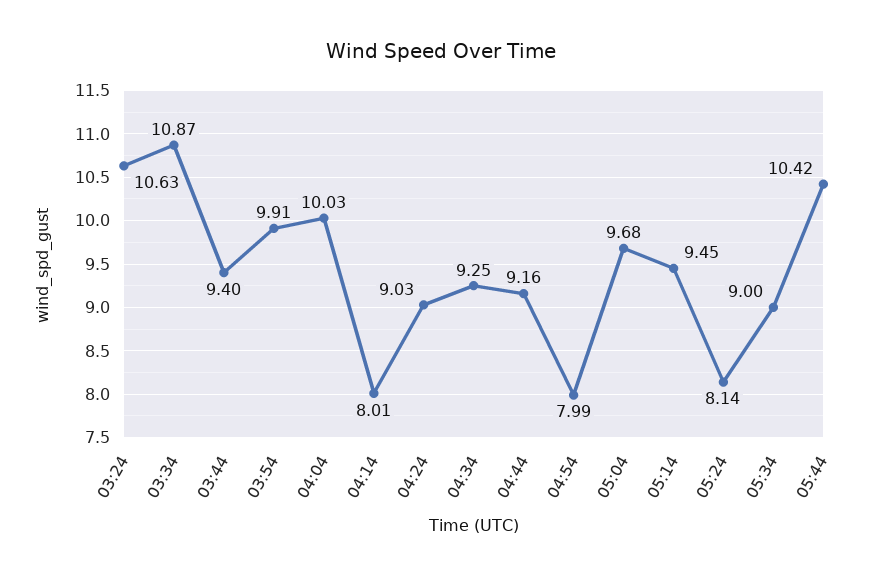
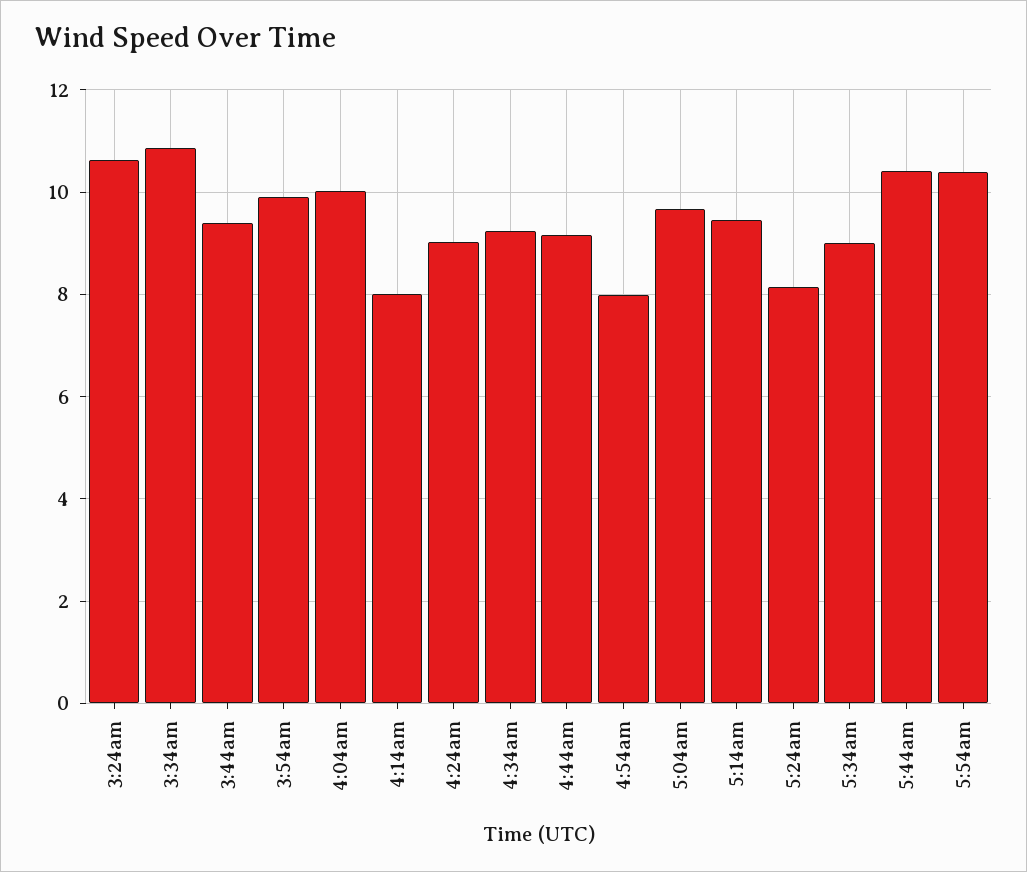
5:54am: none -> 10.4

